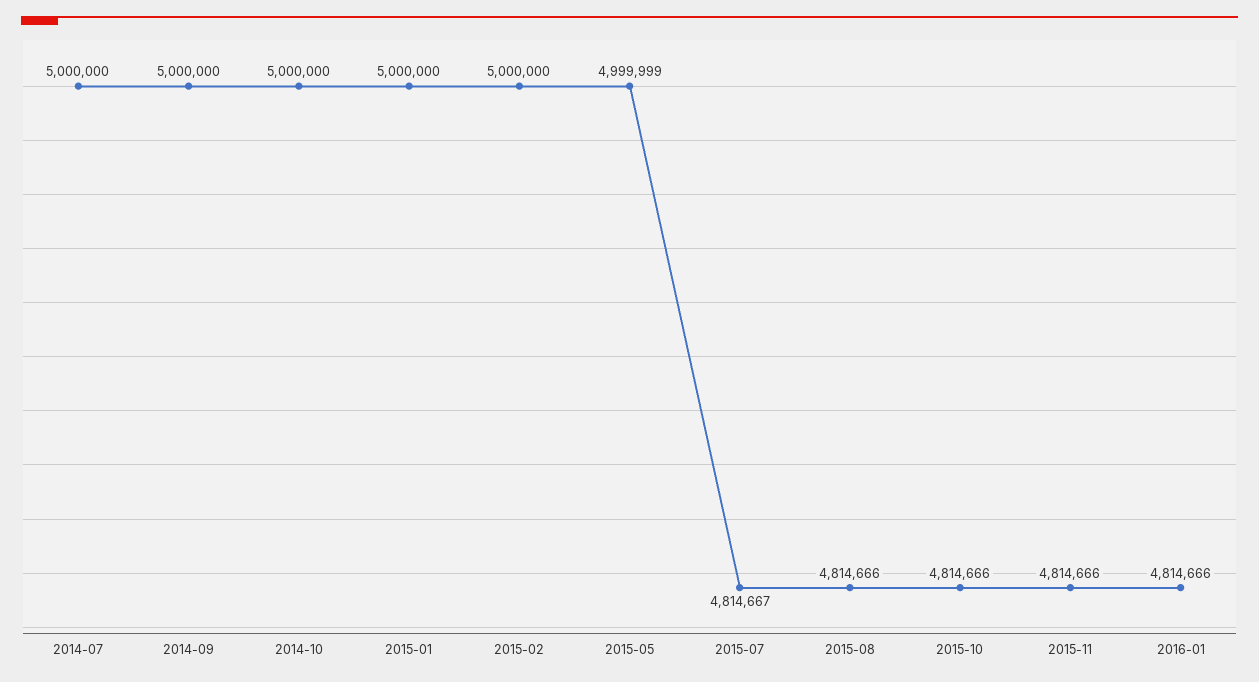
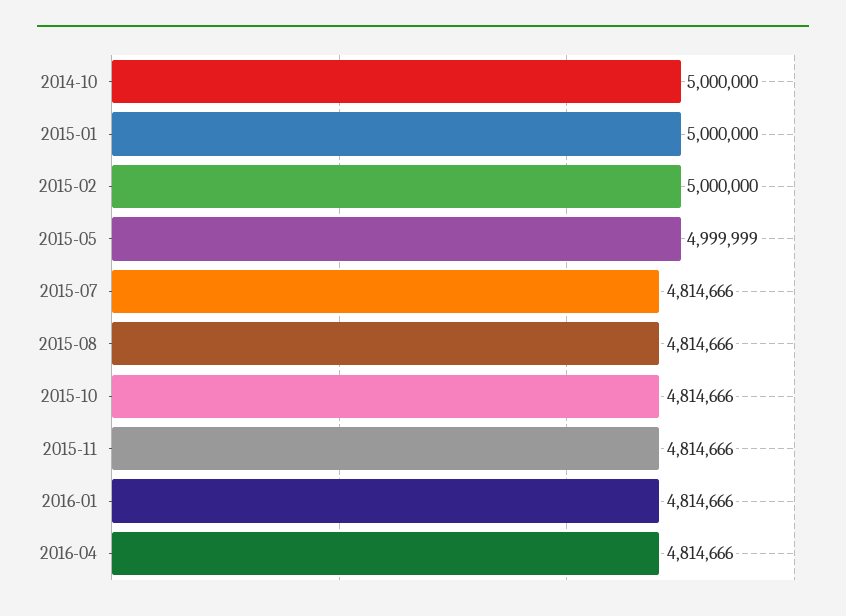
2014-07: 5000000 -> none
2014-09: 5000000 -> none
2015-07: 4814667 -> 4814666
2016-04: none -> 4814666

